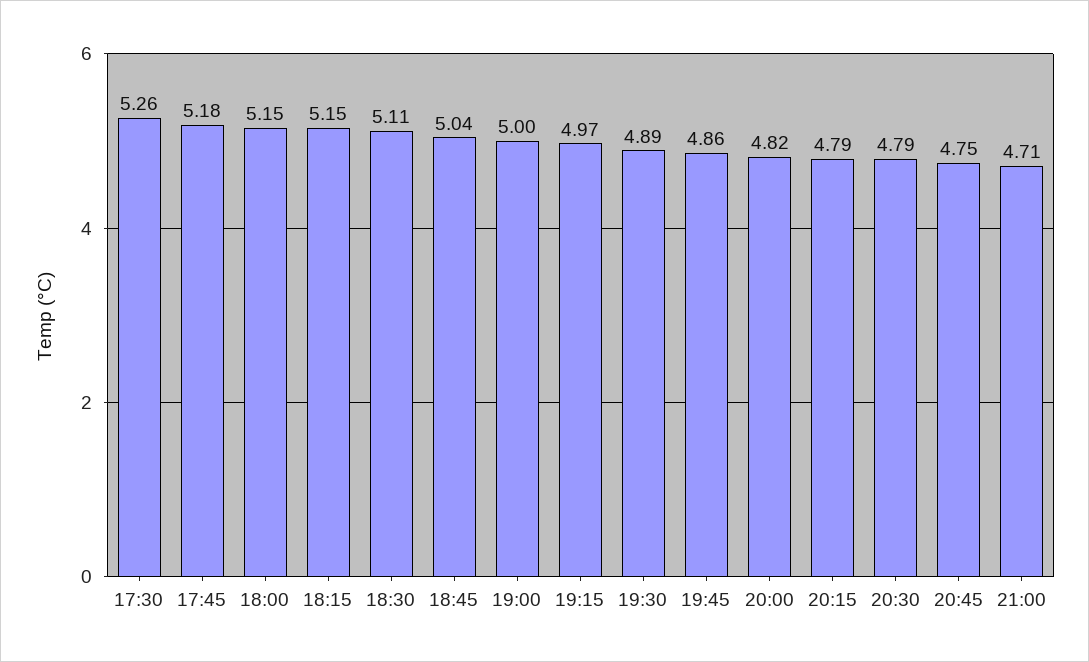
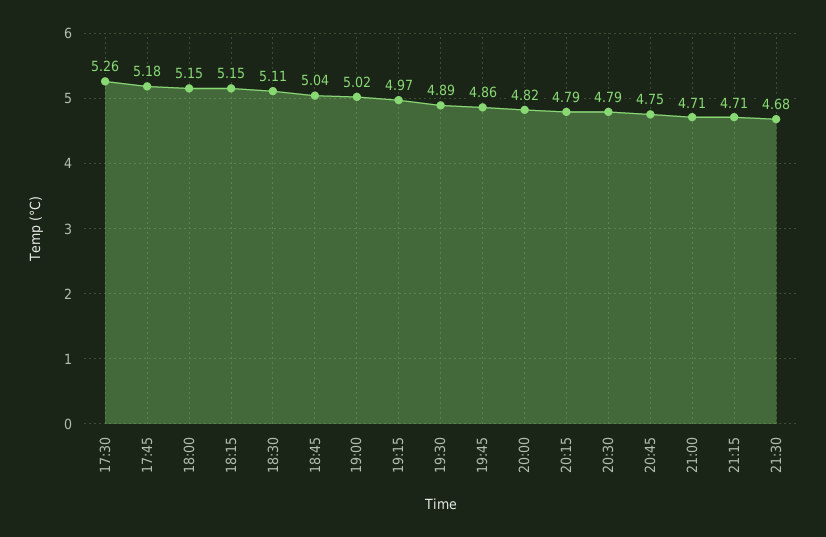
19:00: 5 -> 5.02
21:15: none -> 4.71
21:30: none -> 4.68

